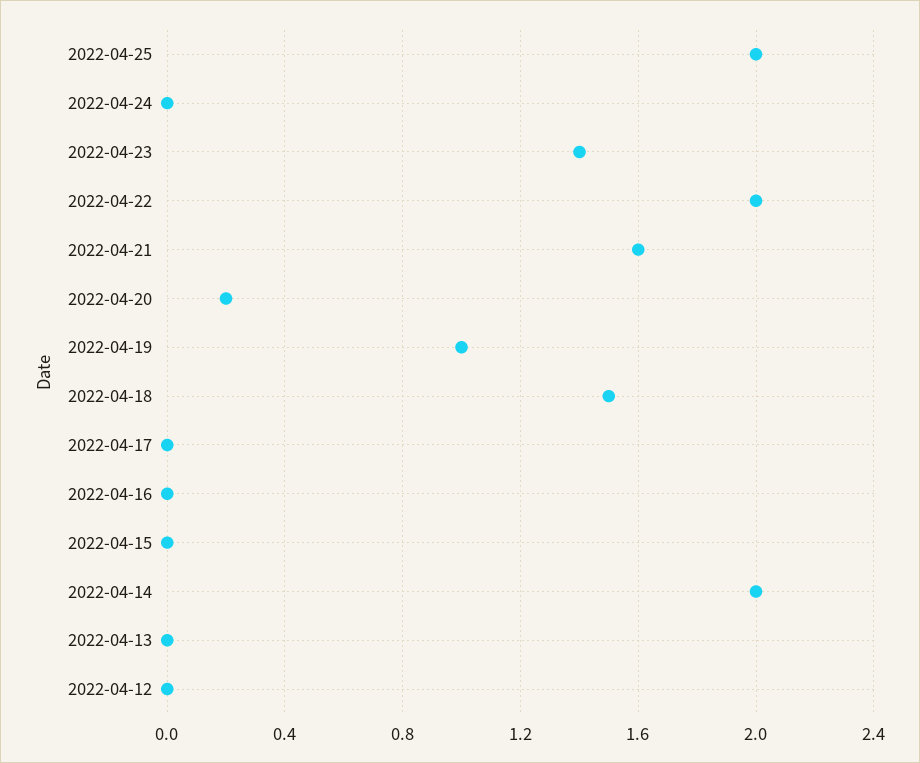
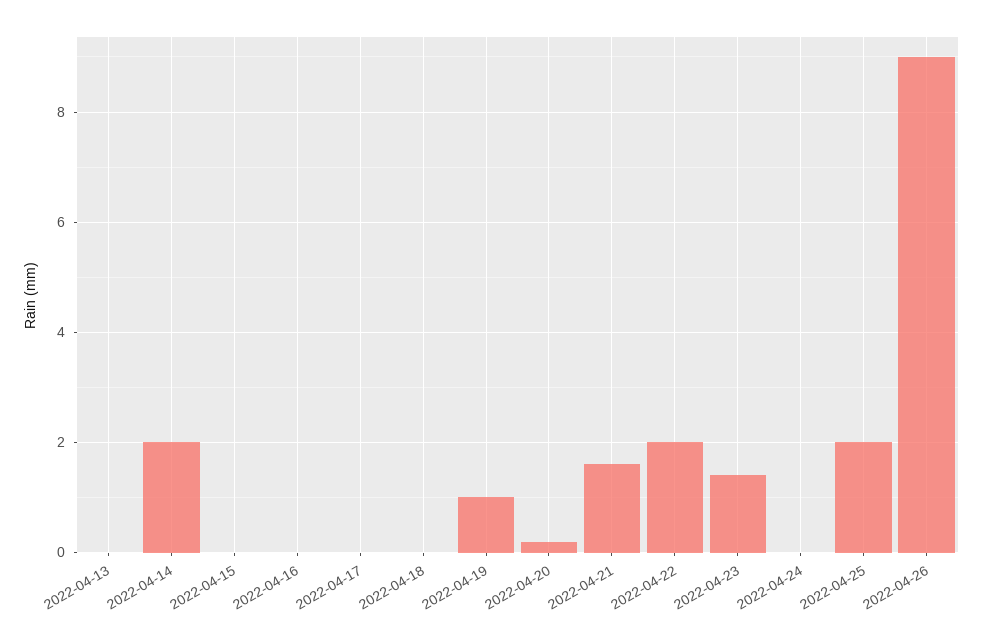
2022-04-18: 1.5 -> 0
2022-04-12: 0 -> none
2022-04-26: none -> 9

